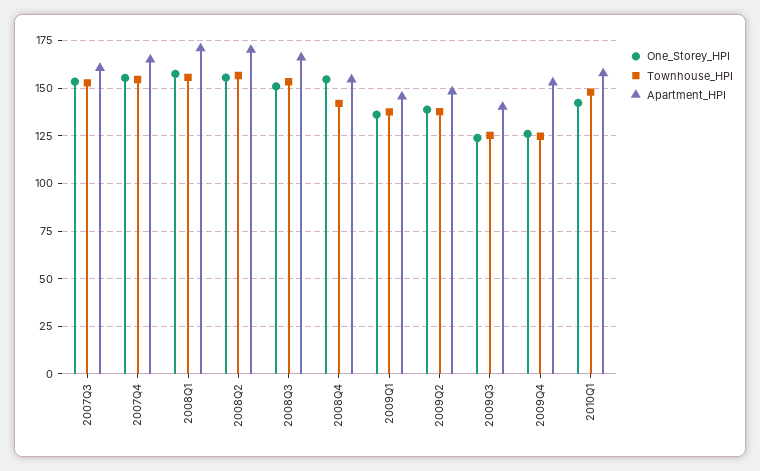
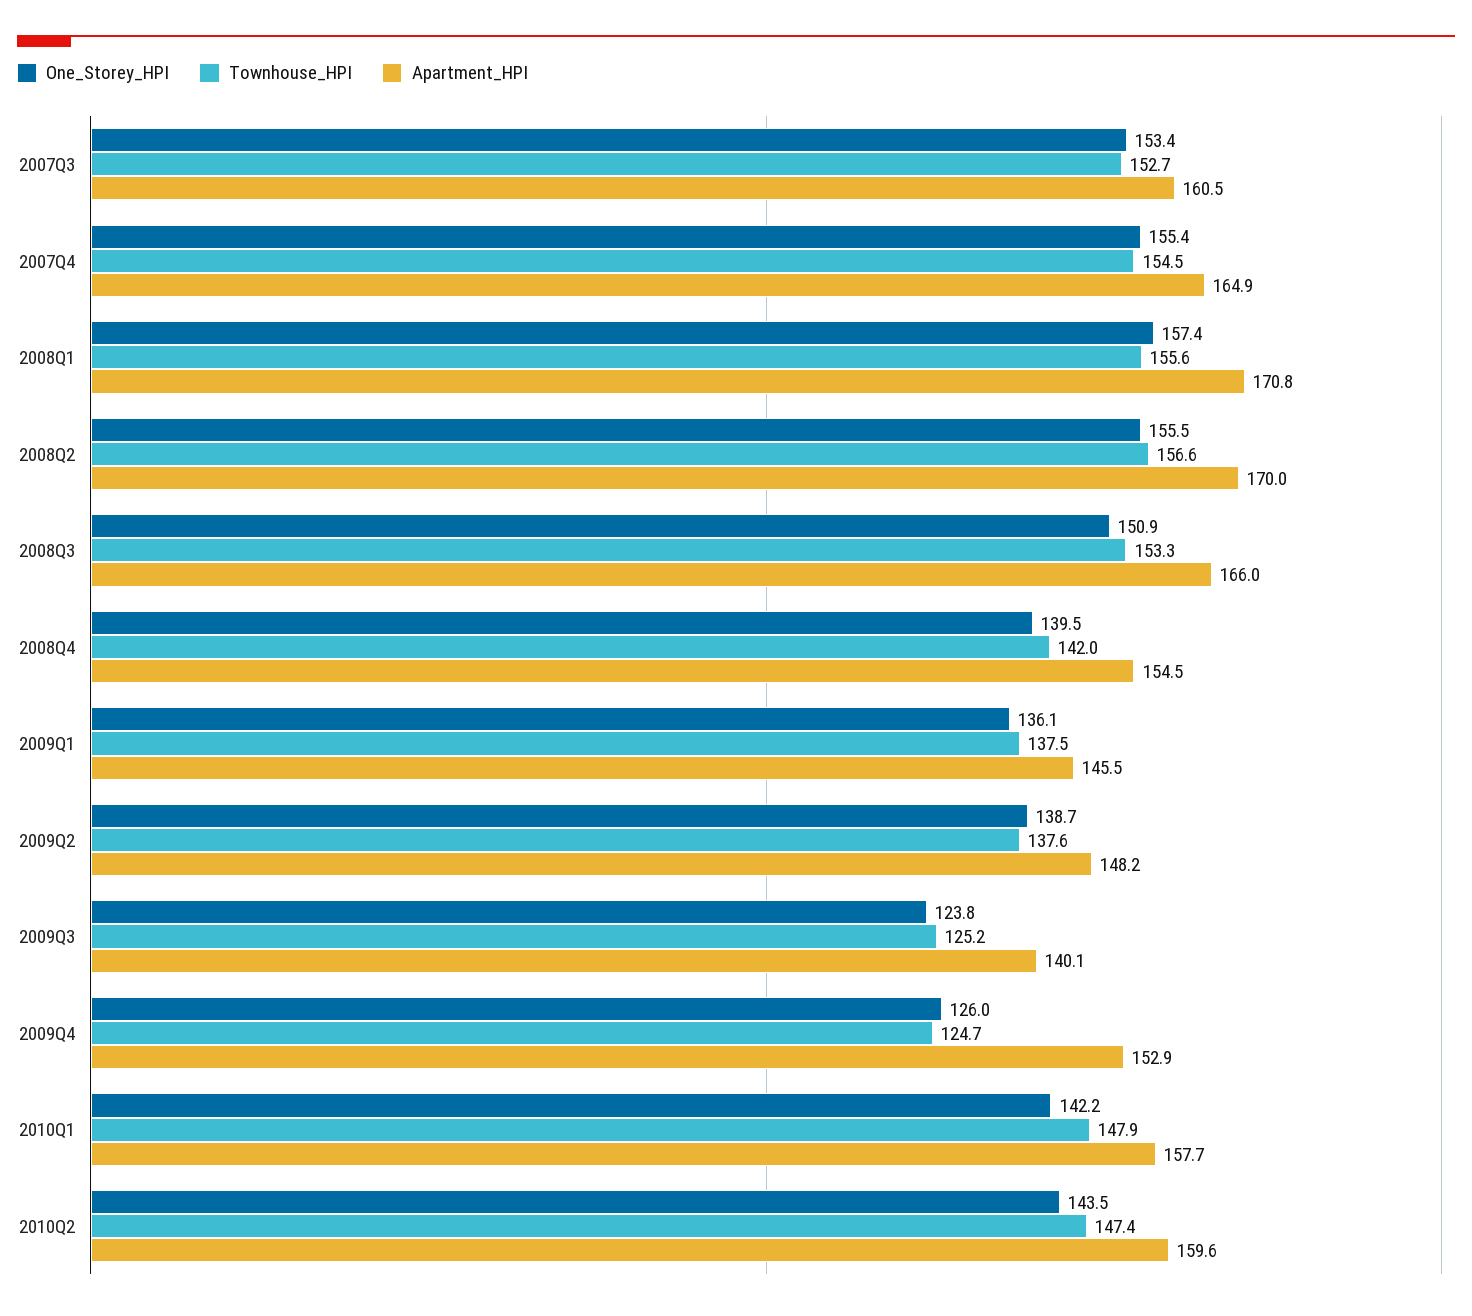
One_Storey_HPI, 2008Q4: 155 -> 139.5
One_Storey_HPI, 2010Q2: none -> 143.5
Townhouse_HPI, 2010Q2: none -> 147.4
Apartment_HPI, 2010Q2: none -> 159.6

